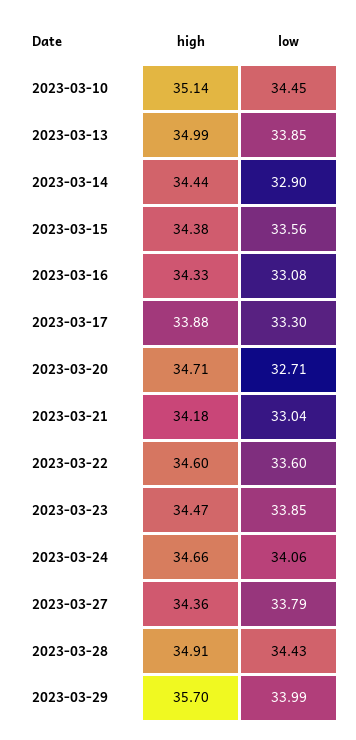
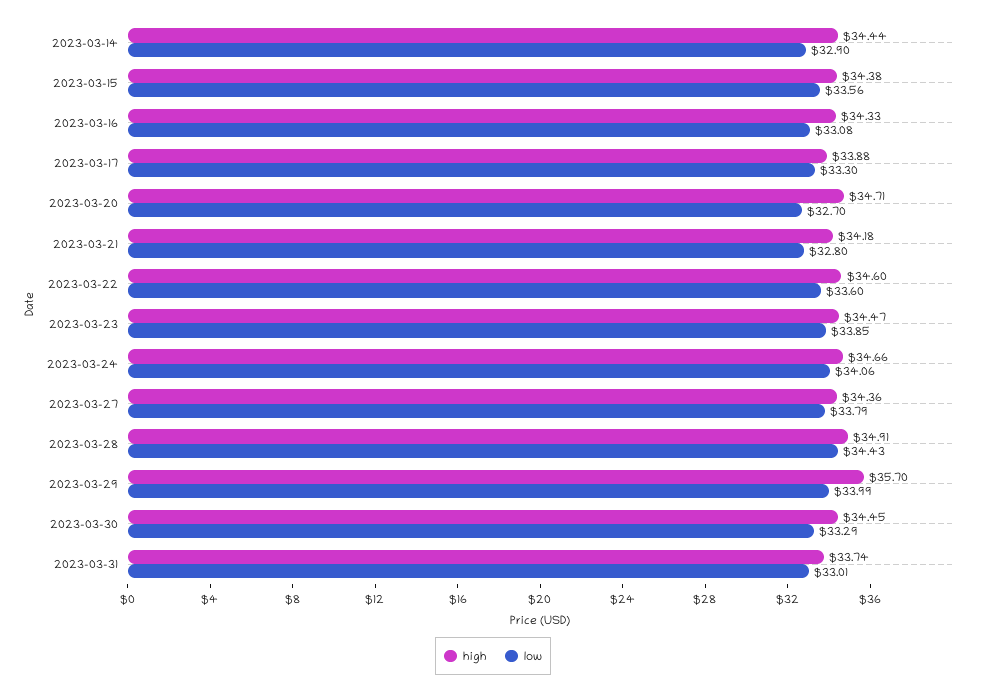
high, 2023-03-10: 35.14 -> none
low, 2023-03-10: 34.45 -> none
high, 2023-03-13: 34.99 -> none
low, 2023-03-13: 33.85 -> none
low, 2023-03-20: 32.71 -> 32.7
low, 2023-03-21: 33.04 -> 32.8
high, 2023-03-30: none -> 34.45
low, 2023-03-30: none -> 33.29
high, 2023-03-31: none -> 33.74
low, 2023-03-31: none -> 33.01

